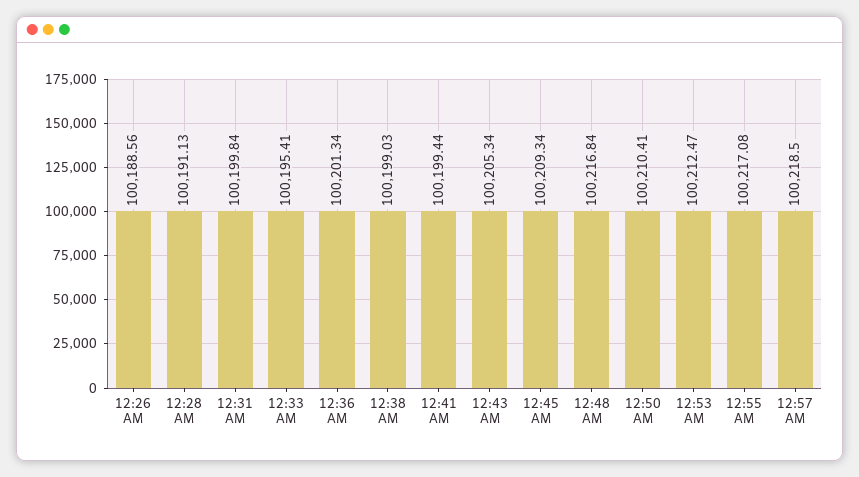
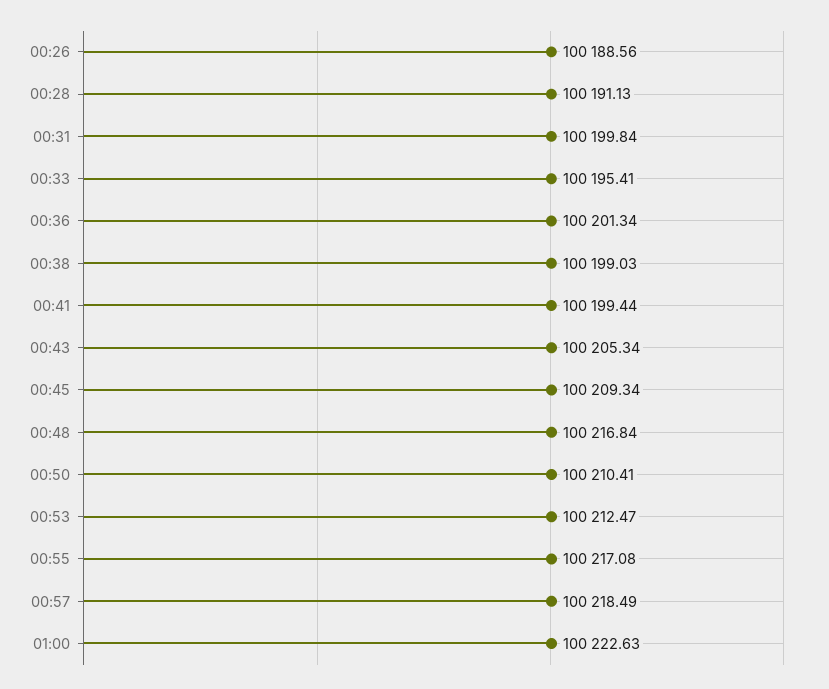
12:57 AM: 100218.5 -> 100218.49
01:00: none -> 100222.63

